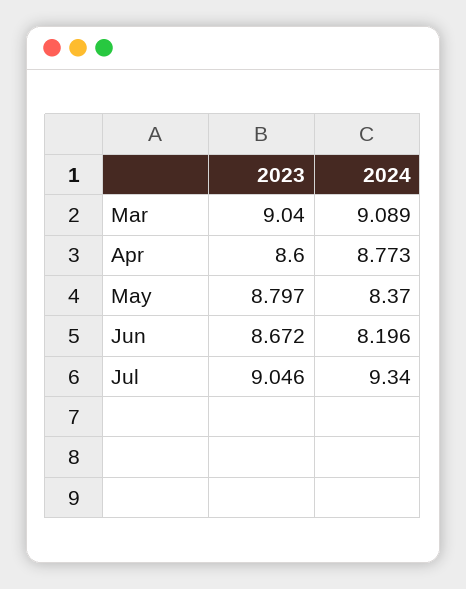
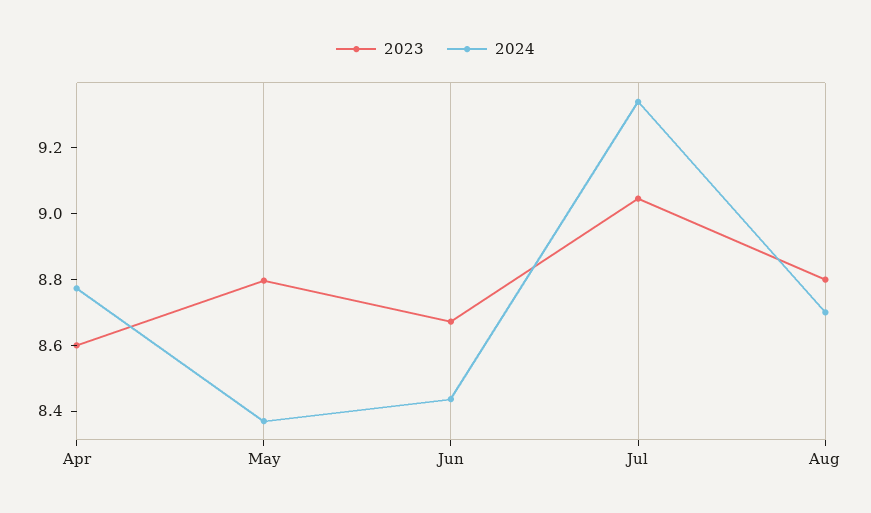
2023, Mar: 9.04 -> none
2024, Mar: 9.089 -> none
2024, Jun: 8.196 -> 8.45
2023, Aug: none -> 8.8
2024, Aug: none -> 8.7

